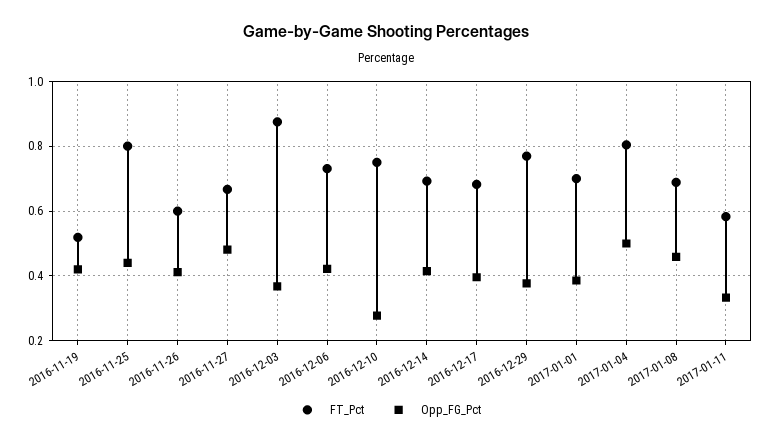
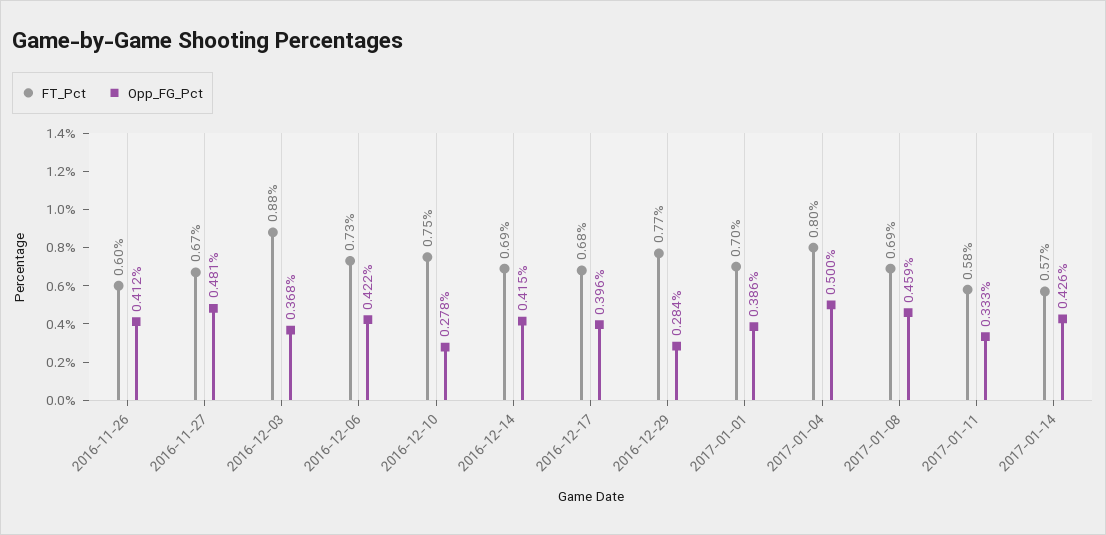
FT_Pct, 2016-11-19: 0.52 -> none
Opp_FG_Pct, 2016-11-19: 0.42 -> none
FT_Pct, 2016-11-25: 0.8 -> none
Opp_FG_Pct, 2016-11-25: 0.44 -> none
Opp_FG_Pct, 2016-12-29: 0.38 -> 0.284
FT_Pct, 2017-01-14: none -> 0.57
Opp_FG_Pct, 2017-01-14: none -> 0.426

